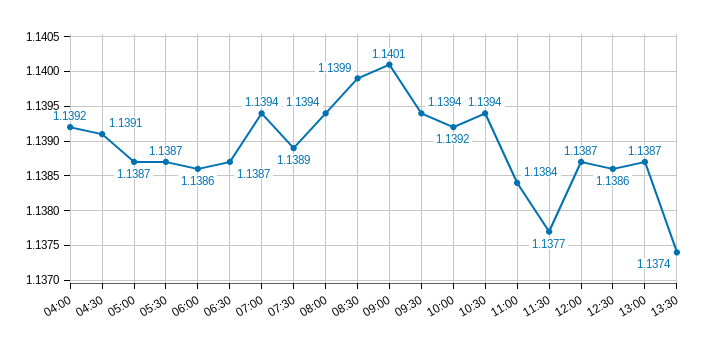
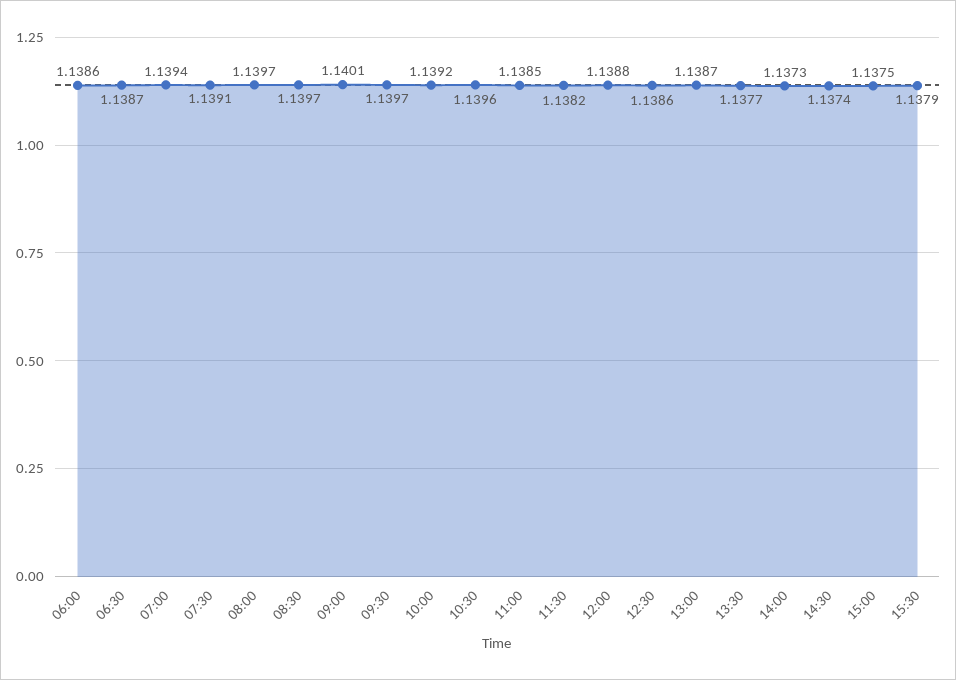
04:00: 1.1392 -> none
04:30: 1.1391 -> none
05:00: 1.1387 -> none
05:30: 1.1387 -> none
07:30: 1.1389 -> 1.1391
08:00: 1.1394 -> 1.1397
08:30: 1.1399 -> 1.1397
09:30: 1.1394 -> 1.1397
10:30: 1.1394 -> 1.1396
11:00: 1.1384 -> 1.1385
11:30: 1.1377 -> 1.1382
12:00: 1.1387 -> 1.1388
13:30: 1.1374 -> 1.1377
14:00: none -> 1.1373
14:30: none -> 1.1374
15:00: none -> 1.1375
15:30: none -> 1.1379

